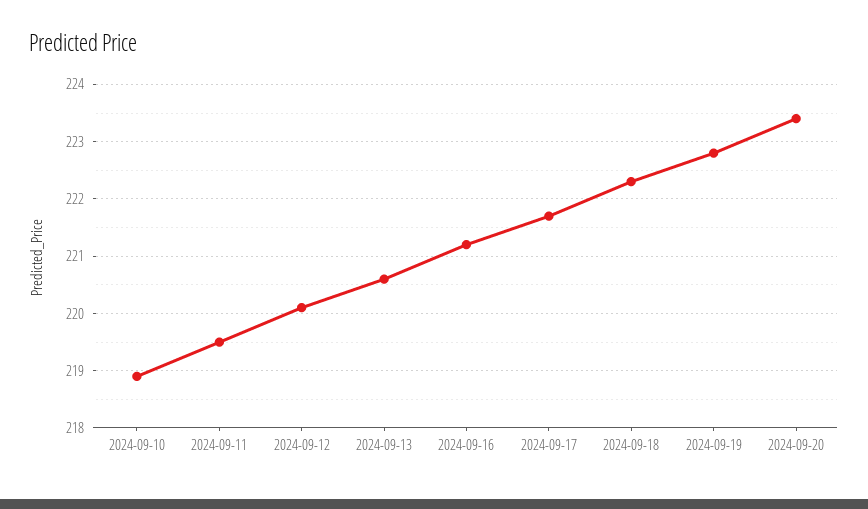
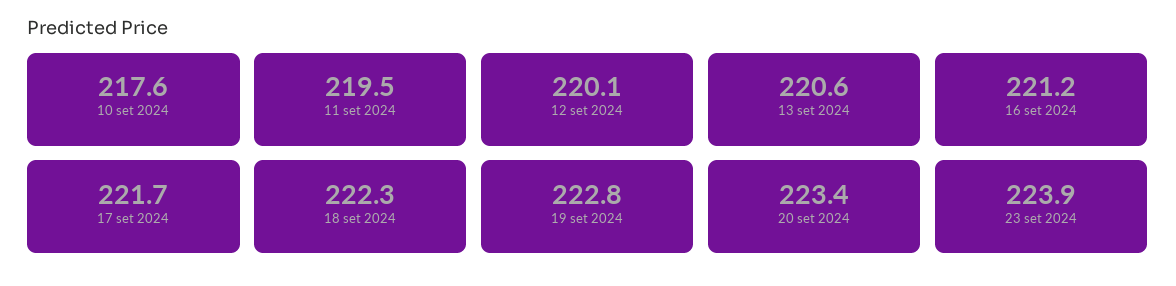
2024-09-10: 219 -> 217.6
23 set 2024: none -> 223.9

